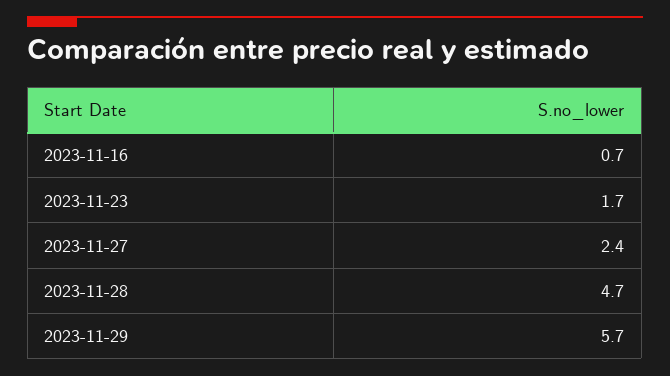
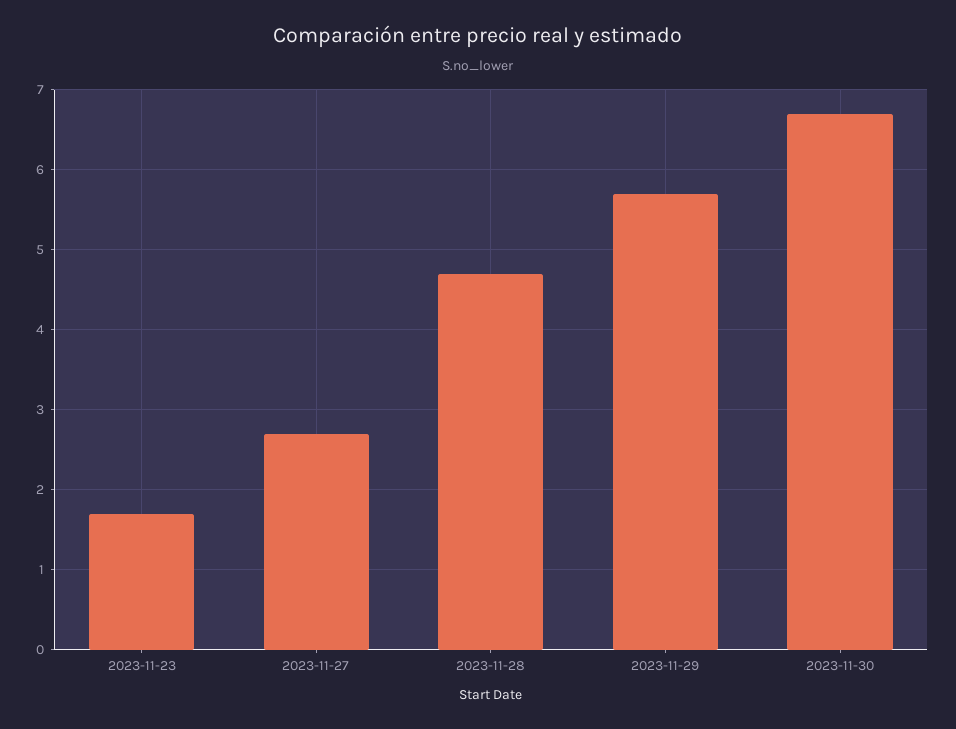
2023-11-16: 0.7 -> none
2023-11-27: 2.4 -> 2.7
2023-11-30: none -> 6.7

